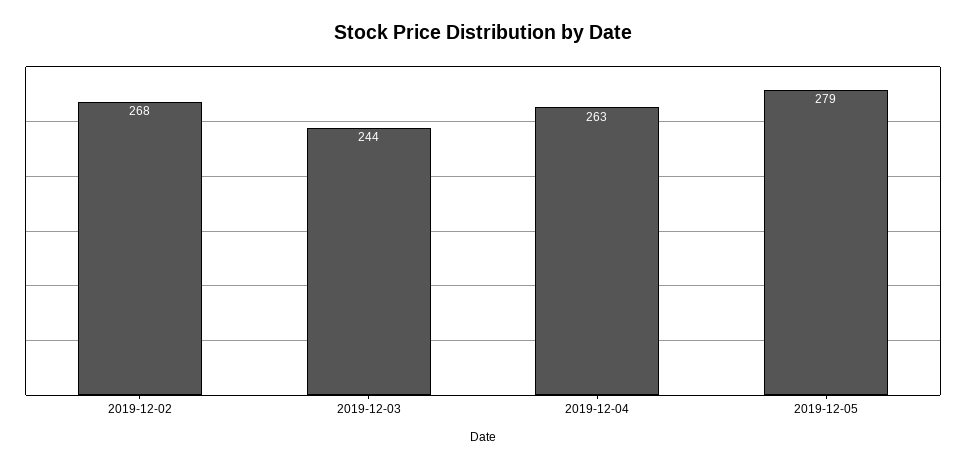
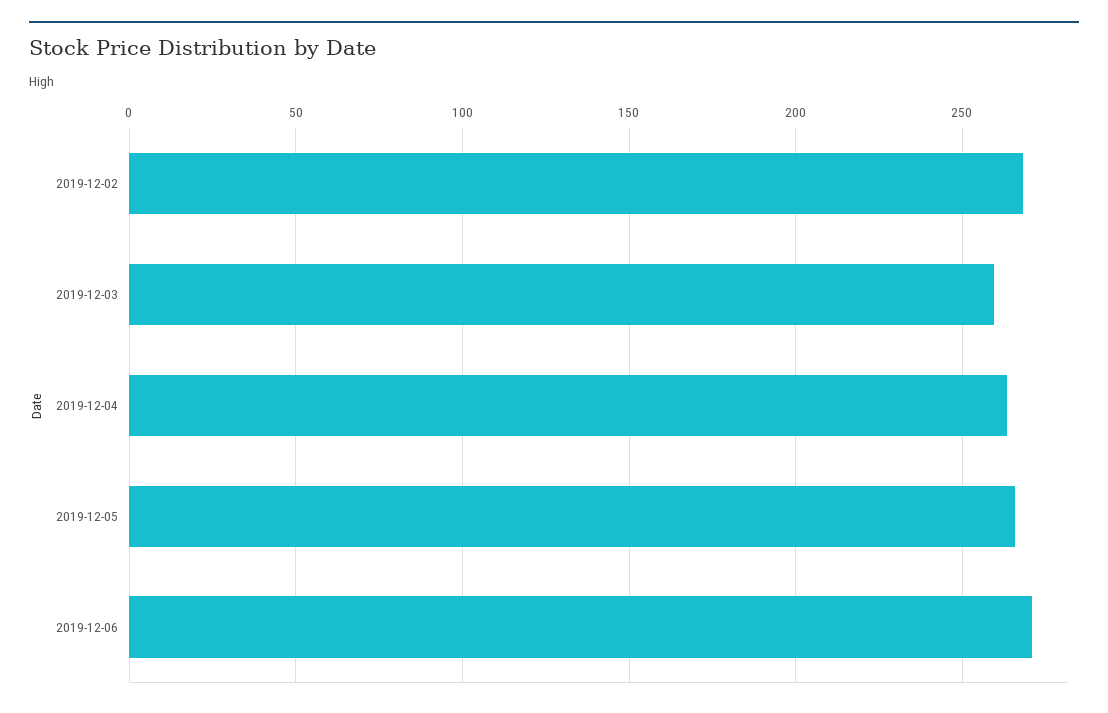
2019-12-03: 244 -> 260
2019-12-05: 279 -> 265
2019-12-06: none -> 270

